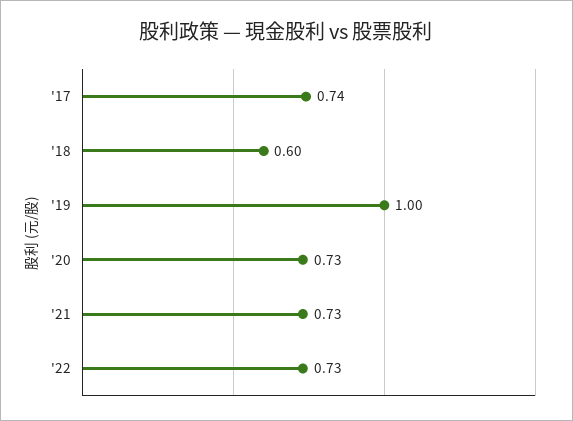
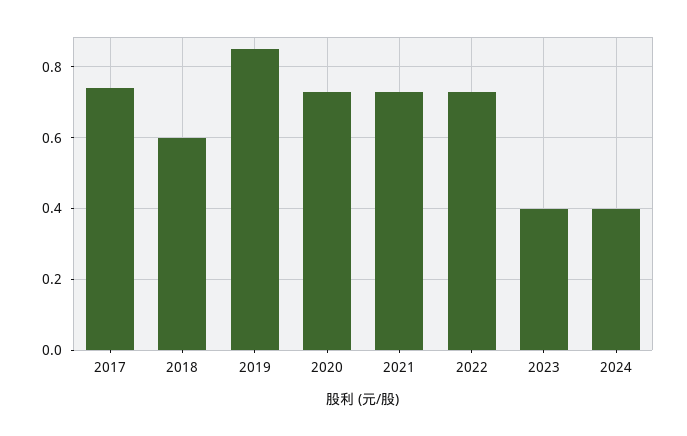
'19: 1 -> 0.85
2023: none -> 0.4
2024: none -> 0.4

